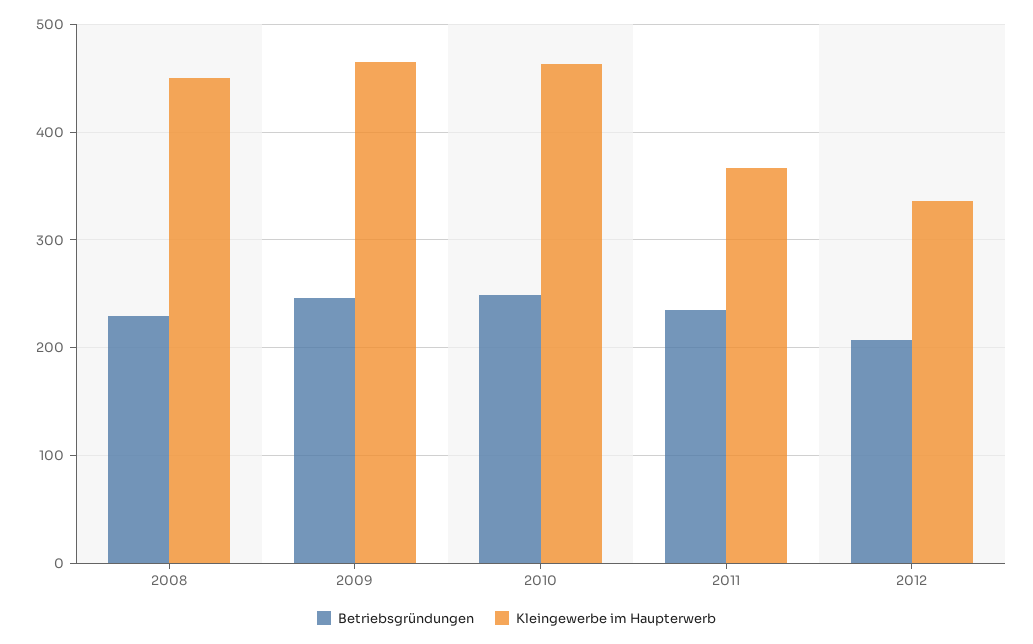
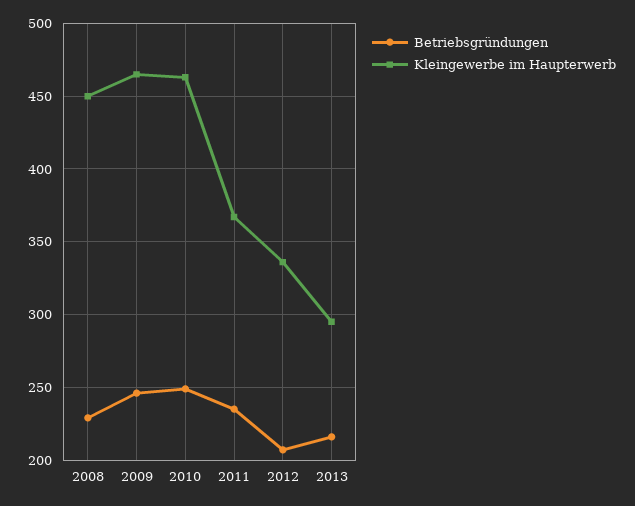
Betriebsgründungen, 2013: none -> 215
Kleingewerbe im Haupterwerb, 2013: none -> 295

